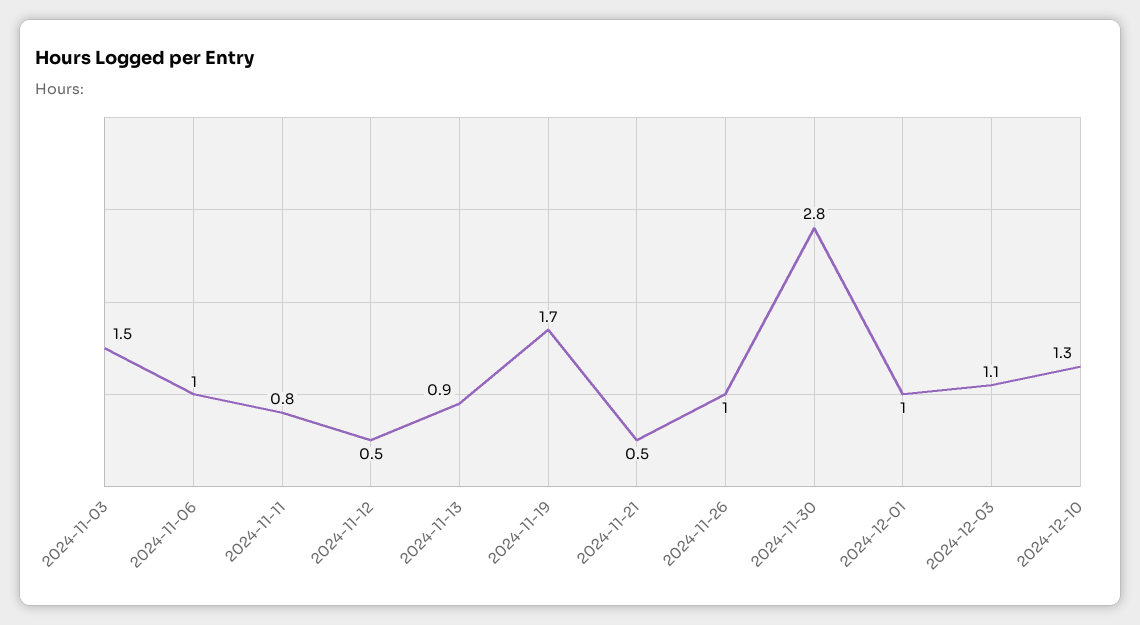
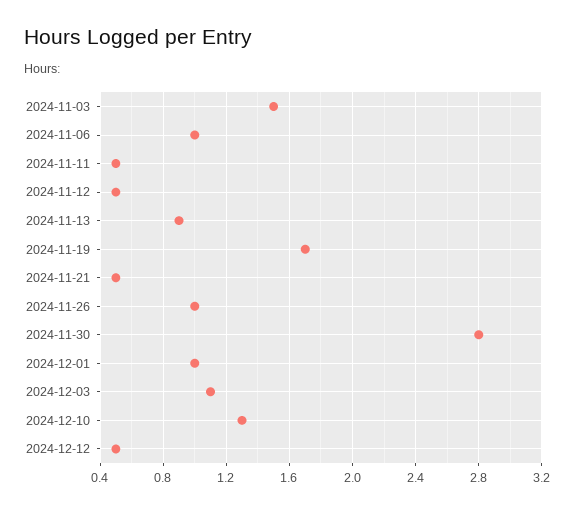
2024-11-11: 0.8 -> 0.5
2024-12-12: none -> 0.5

